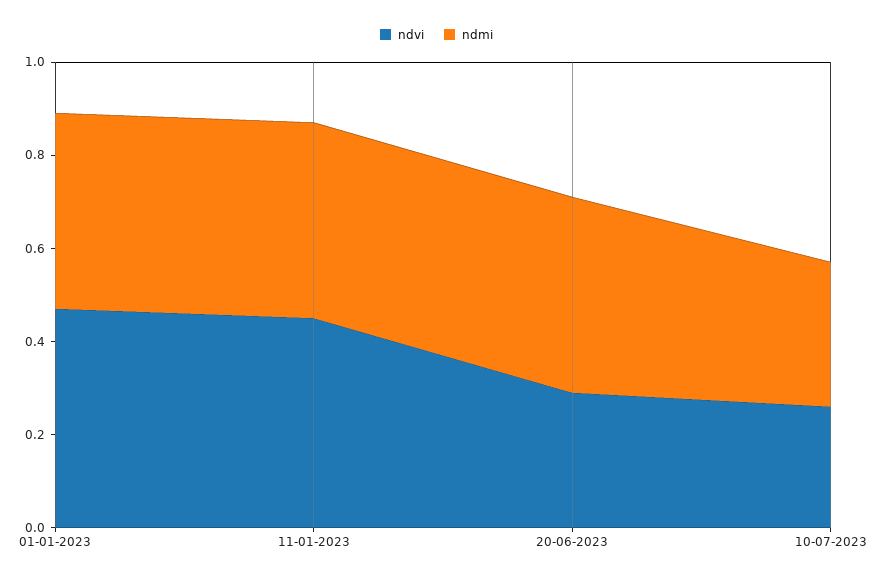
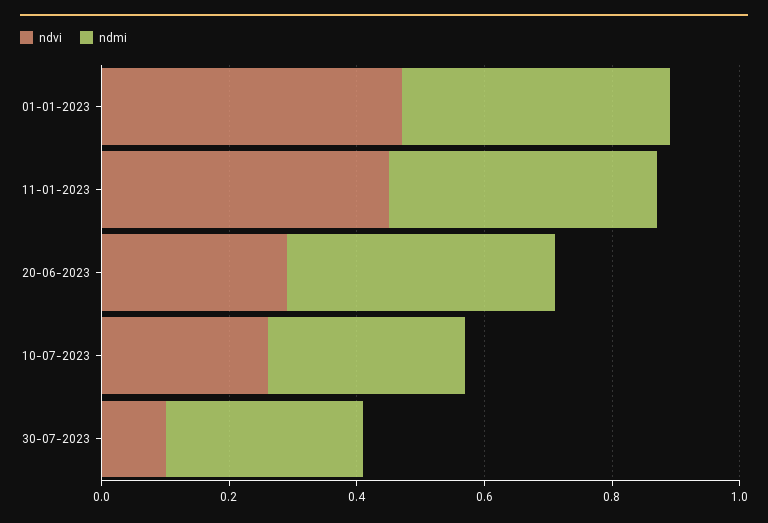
ndvi, 30-07-2023: none -> 0.1
ndmi, 30-07-2023: none -> 0.3

